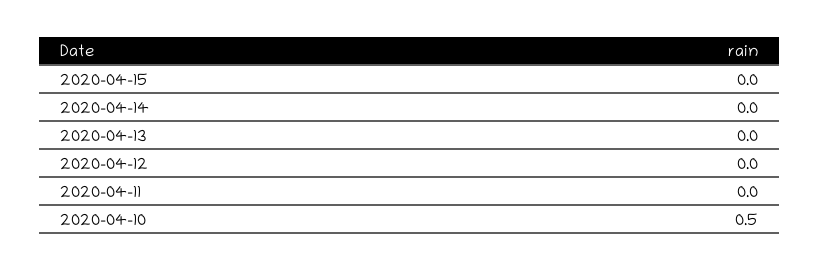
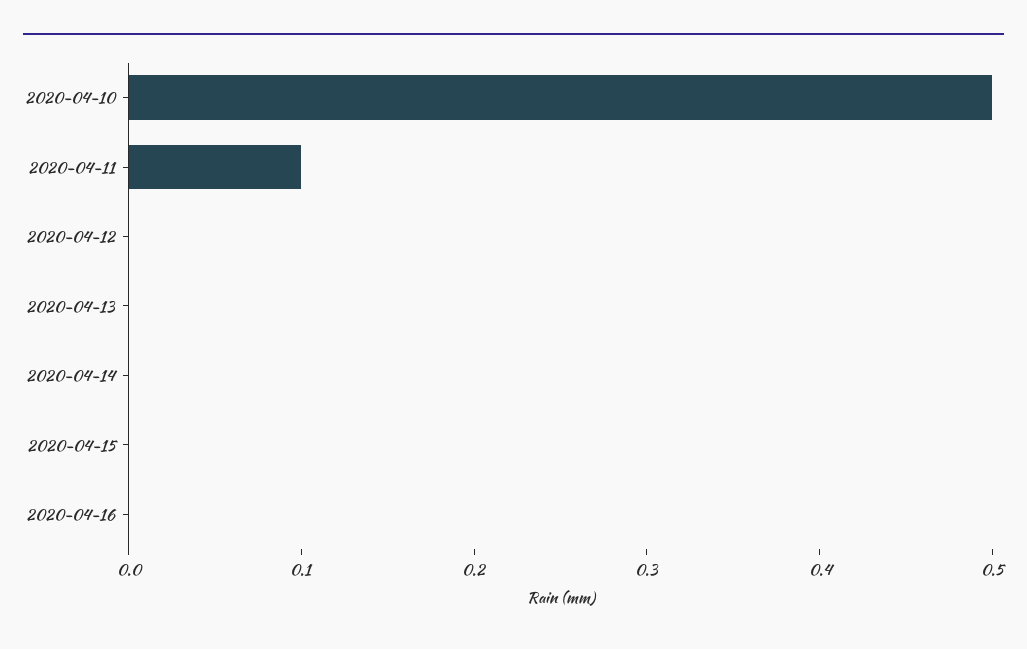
2020-04-11: 0 -> 0.1
2020-04-16: none -> 0

